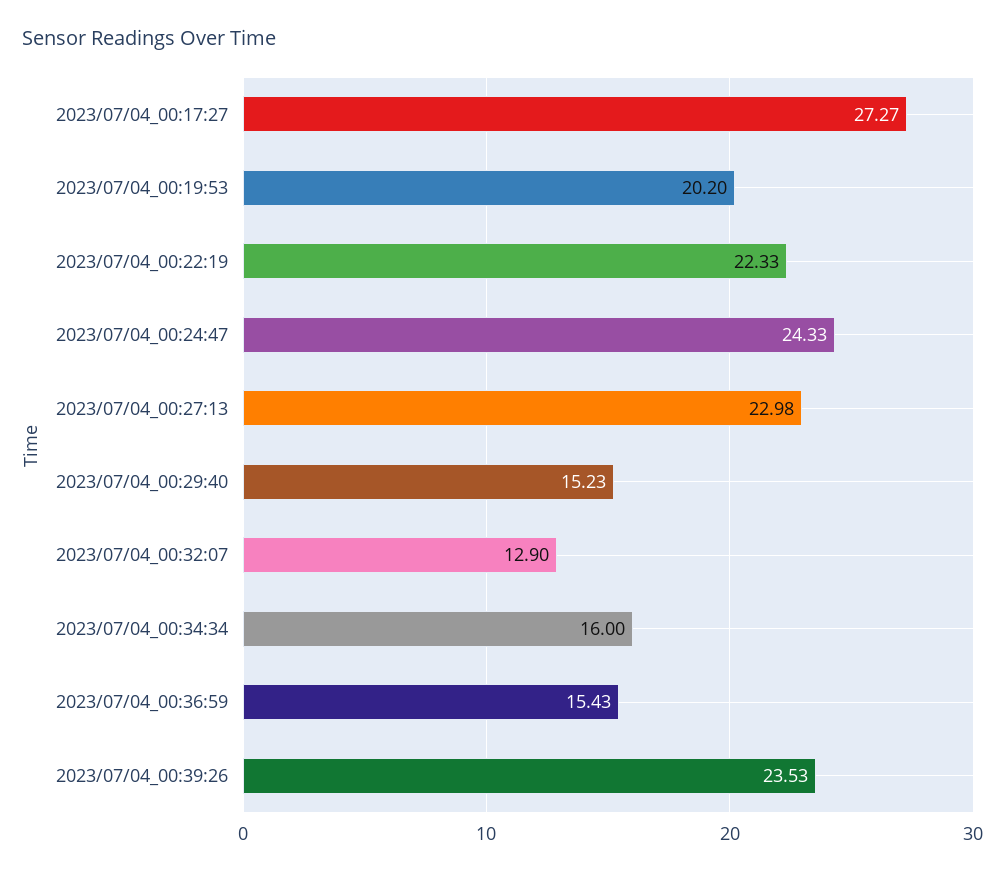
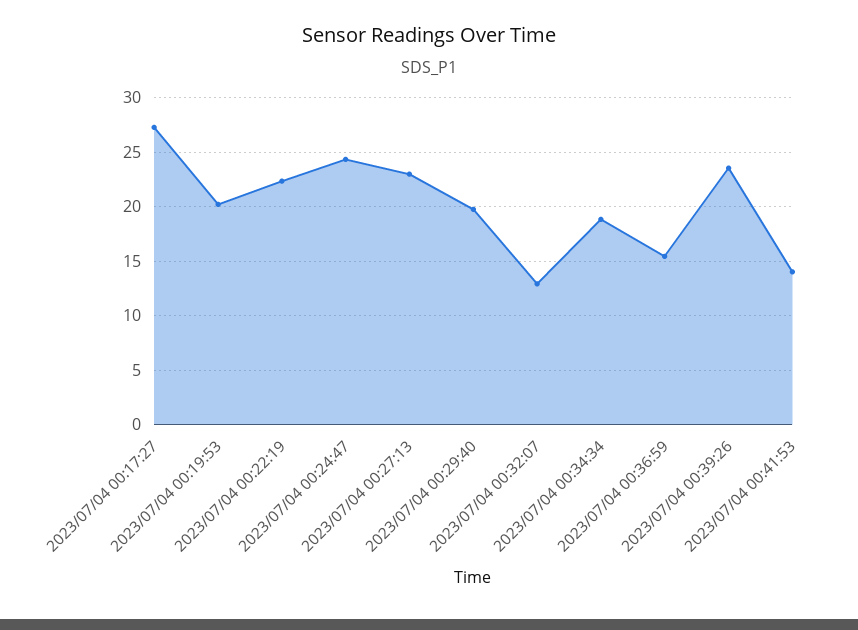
2023/07/04_00:29:40: 15.23 -> 20
2023/07/04_00:34:34: 16 -> 19
2023/07/04 00:41:53: none -> 14

